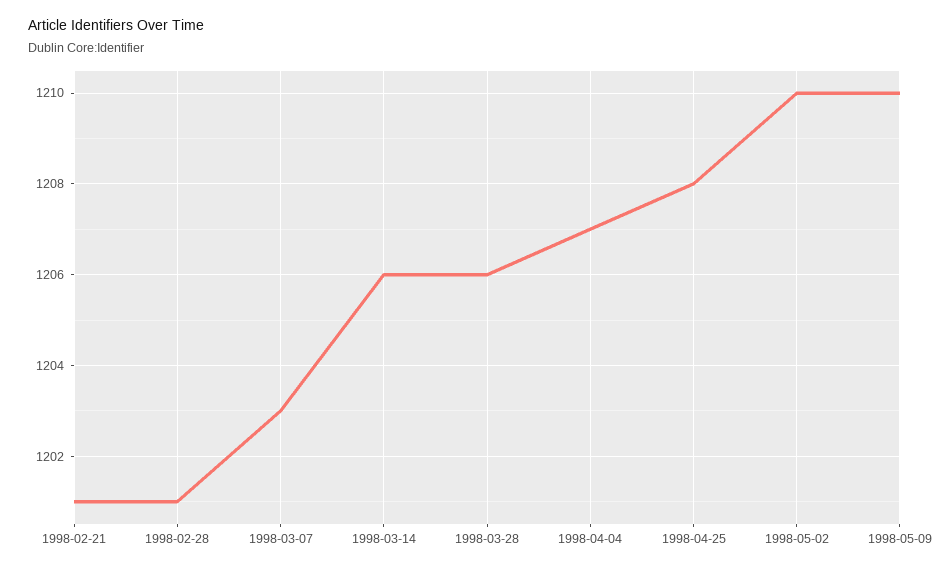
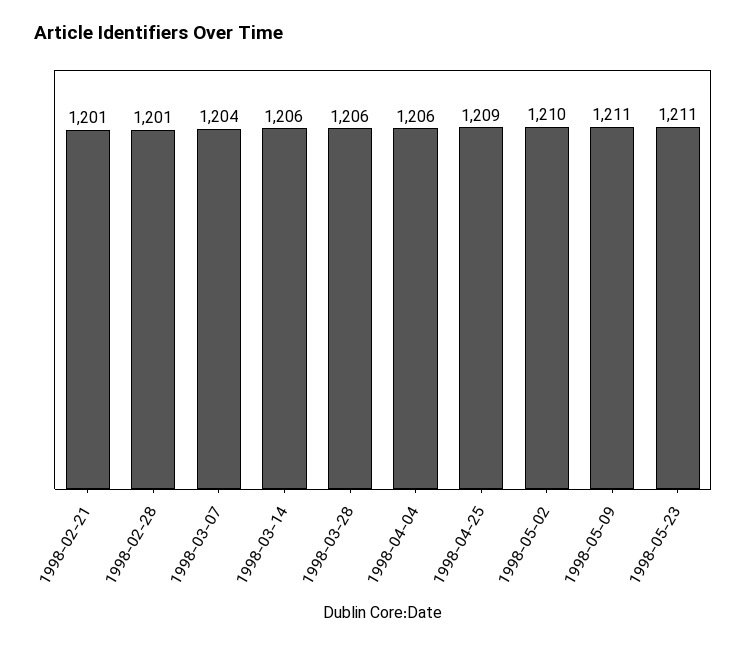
1998-03-07: 1203 -> 1204
1998-04-04: 1207 -> 1206
1998-04-25: 1208 -> 1209
1998-05-09: 1210 -> 1211
1998-05-23: none -> 1211

